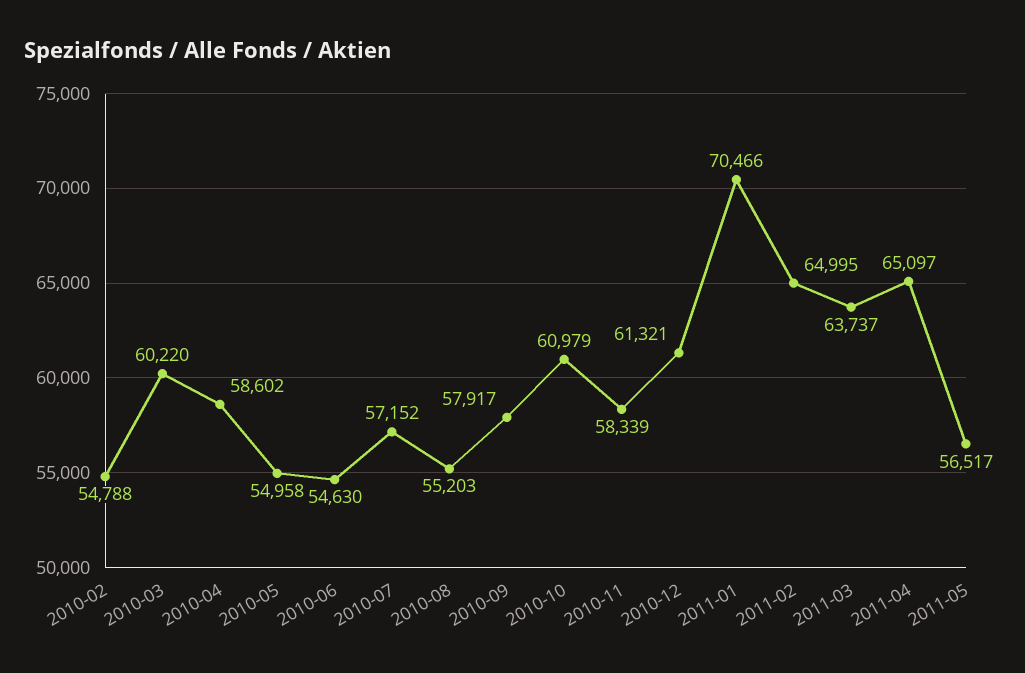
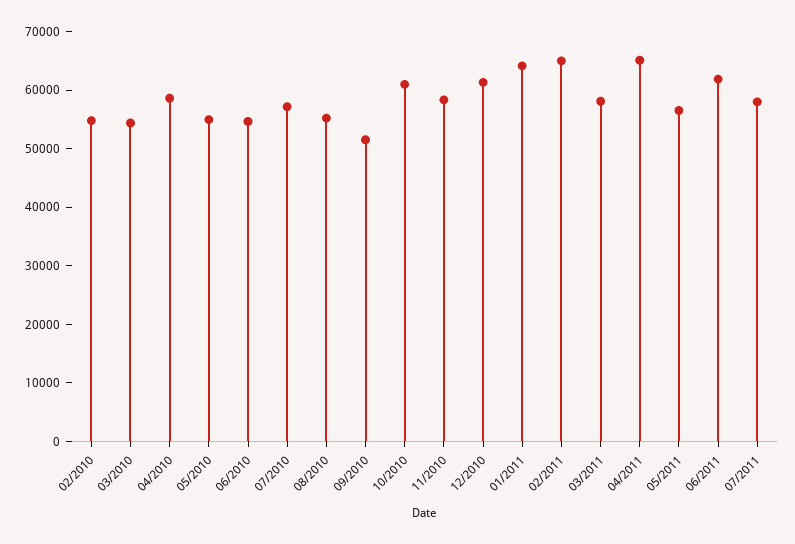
2010-03: 60220 -> 54000
2010-09: 57917 -> 52000
2011-01: 70466 -> 64000
2011-03: 63737 -> 58000
06/2011: none -> 62000
07/2011: none -> 58000

